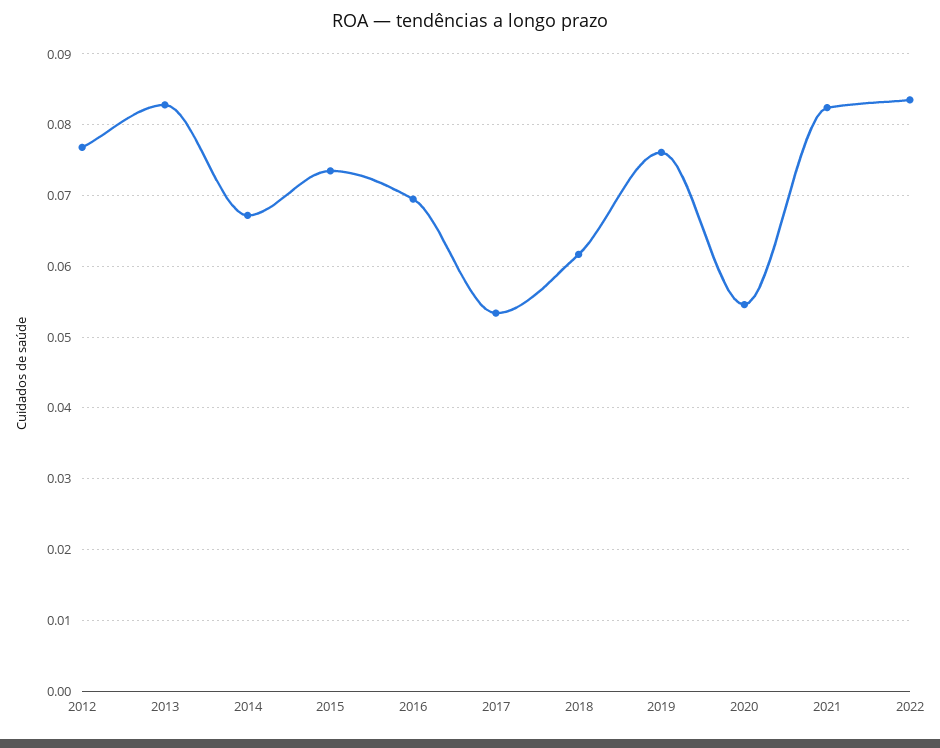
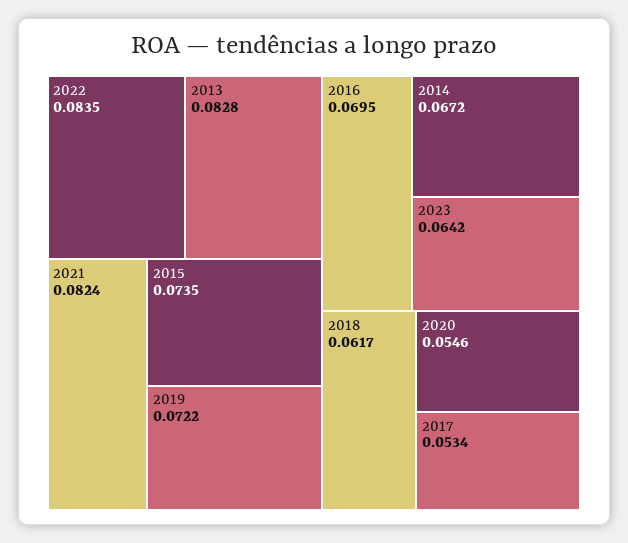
2012: 0.077 -> none
2019: 0.076 -> 0.0722
2023: none -> 0.0642

